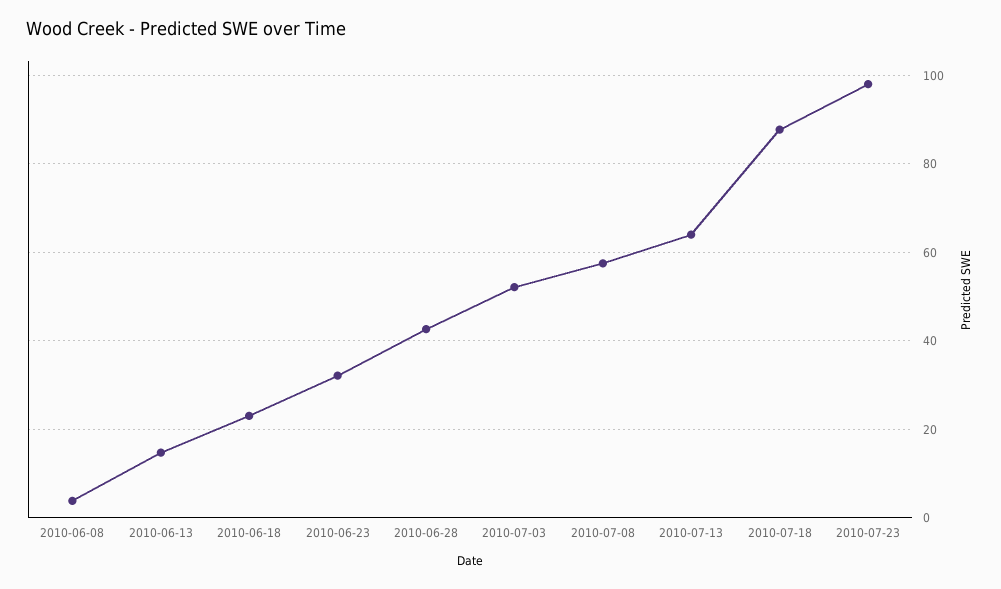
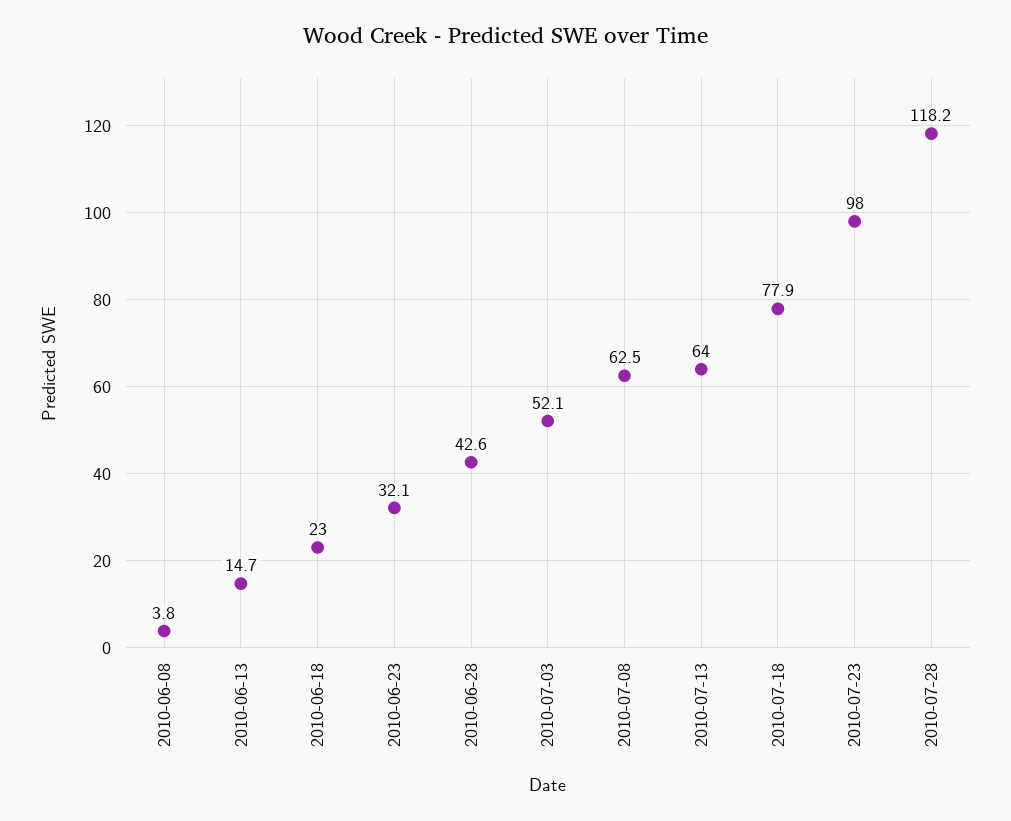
2010-07-08: 58 -> 62.5
2010-07-18: 88 -> 77.9
2010-07-28: none -> 118.2

